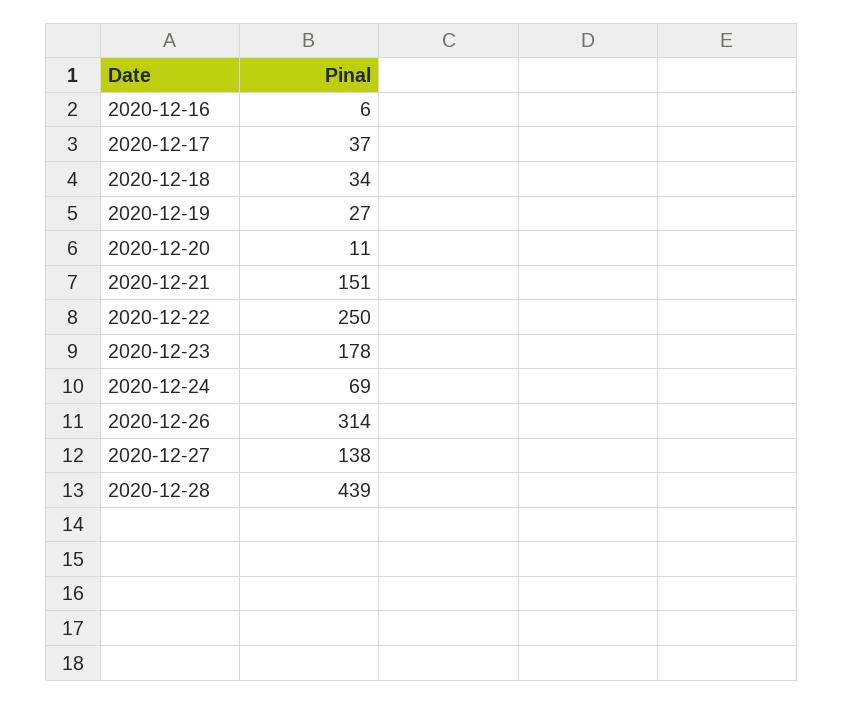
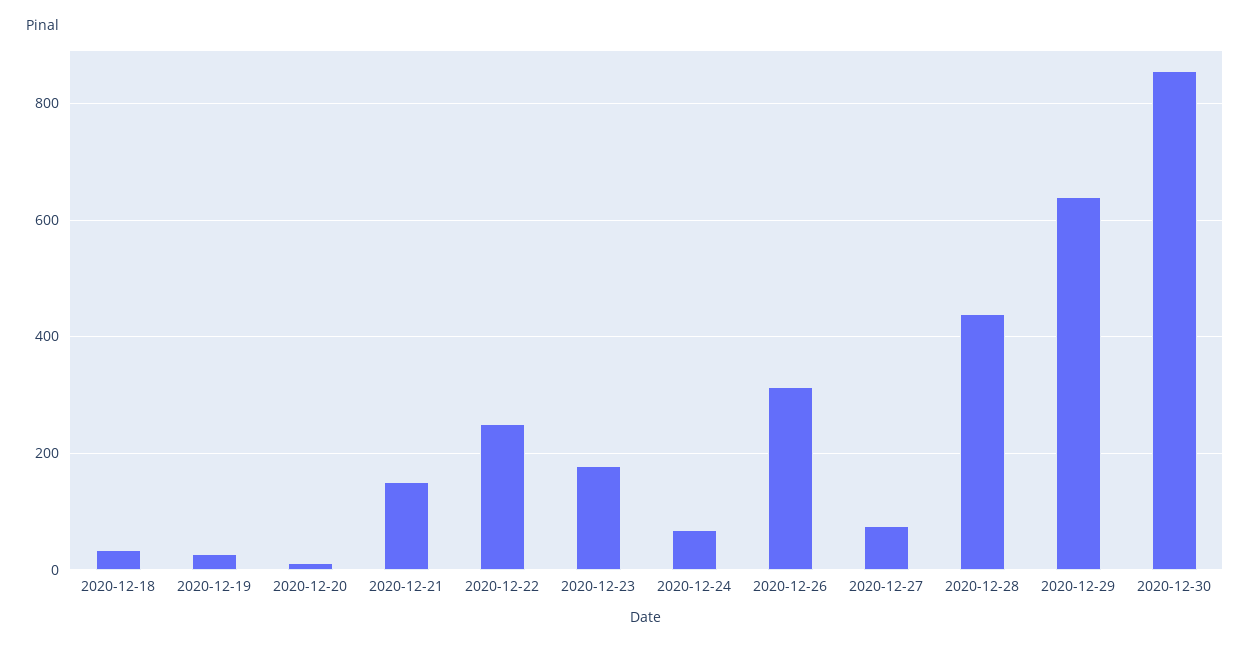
2020-12-16: 6 -> none
2020-12-17: 37 -> none
2020-12-27: 138 -> 80
2020-12-29: none -> 640
2020-12-30: none -> 860

